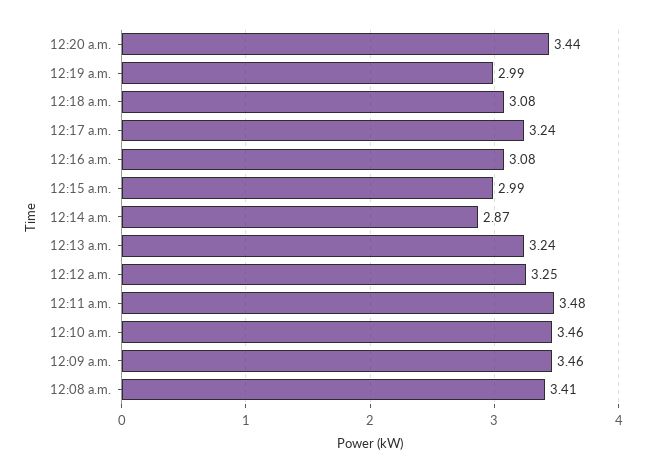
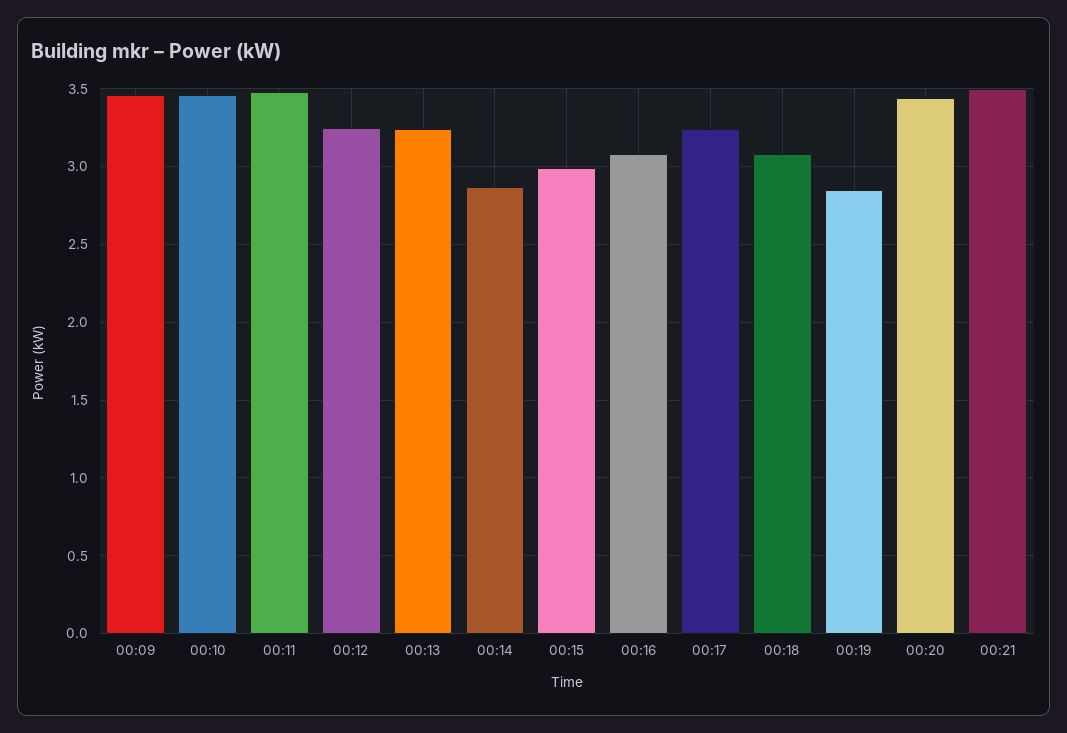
12:19 a.m.: 2.99 -> 2.85
12:08 a.m.: 3.41 -> none
00:21: none -> 3.5

